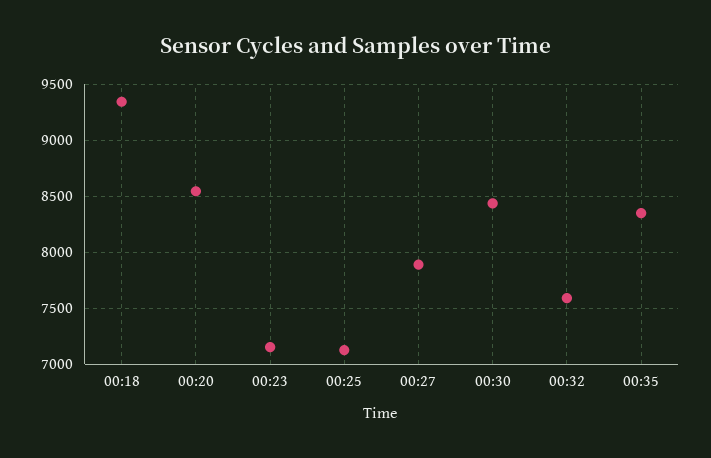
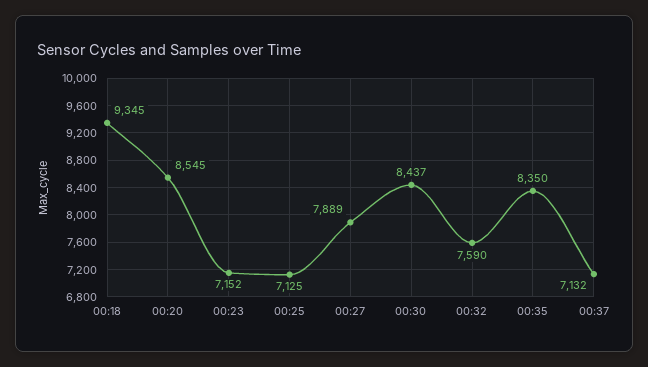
00:37: none -> 7132

